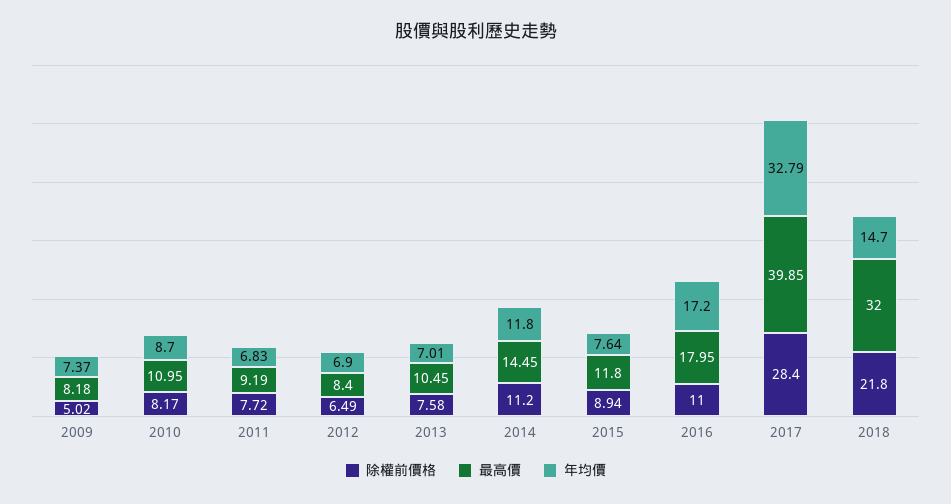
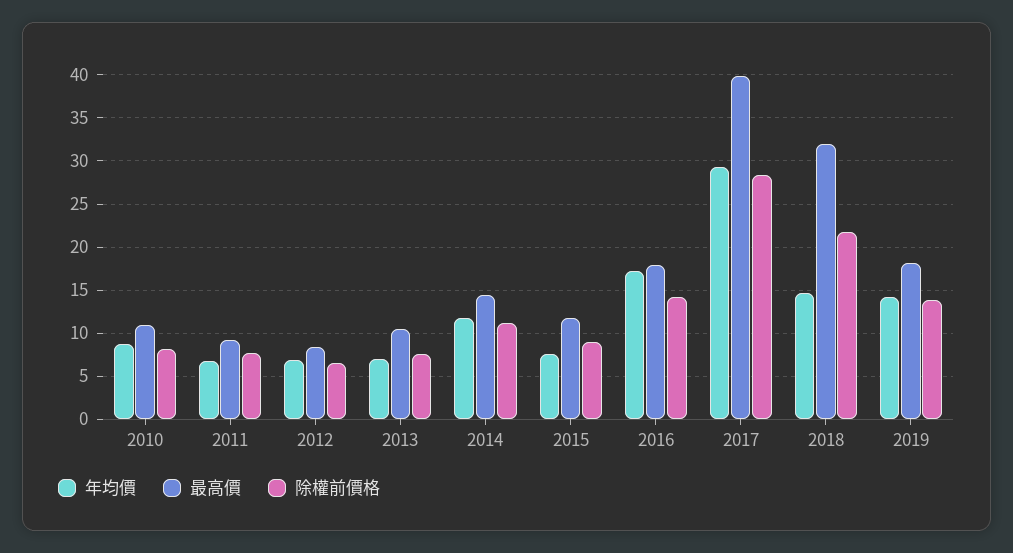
除權前價格, 2009: 5.02 -> none
最高價, 2009: 8.18 -> none
年均價, 2009: 7.37 -> none
除權前價格, 2016: 11 -> 14
年均價, 2017: 32.79 -> 29
年均價, 2019: none -> 14
最高價, 2019: none -> 18
除權前價格, 2019: none -> 14

